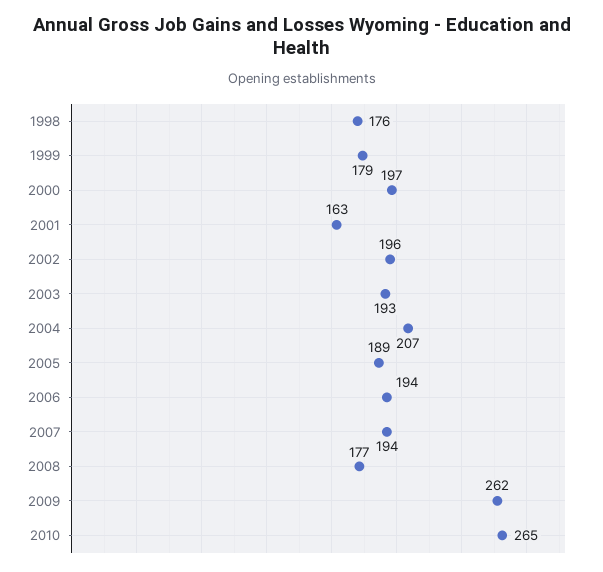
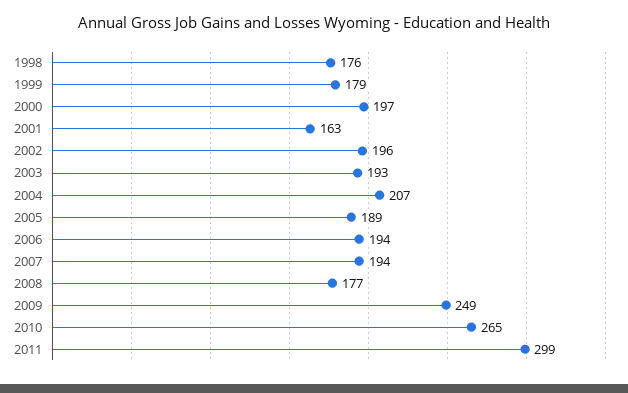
2009: 262 -> 249
2011: none -> 299

